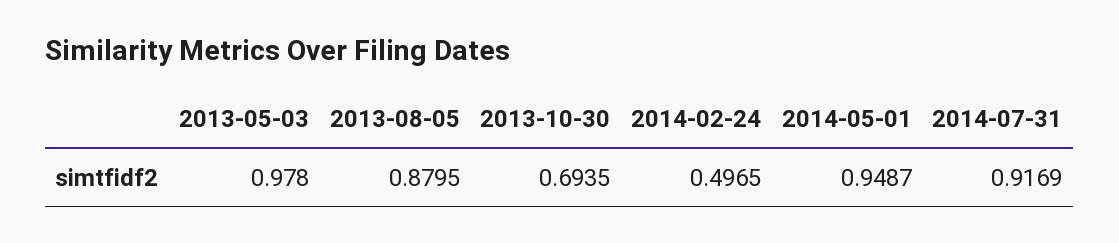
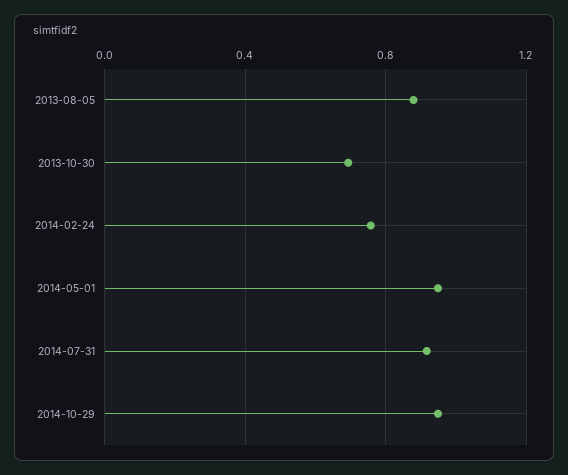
2013-05-03: 0.978 -> none
2014-02-24: 0.4965 -> 0.75
2014-10-29: none -> 0.95

